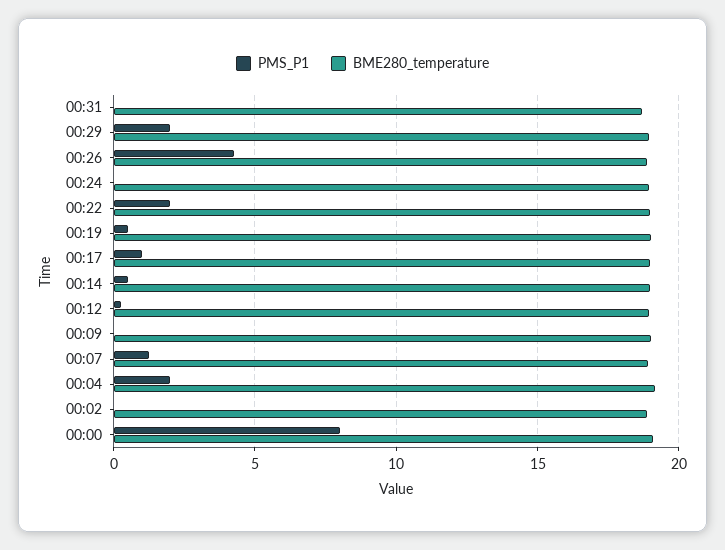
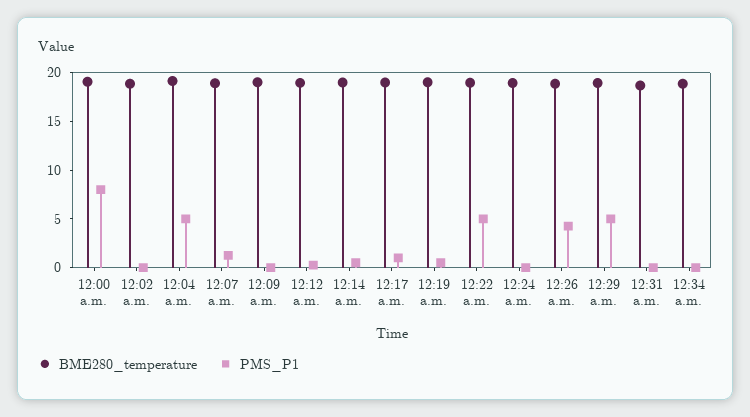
PMS_P1, 00:29: 2 -> 5
PMS_P1, 00:22: 2 -> 5
PMS_P1, 00:04: 2 -> 5
BME280_temperature, 12:34 a.m.: none -> 19
PMS_P1, 12:34 a.m.: none -> 0

